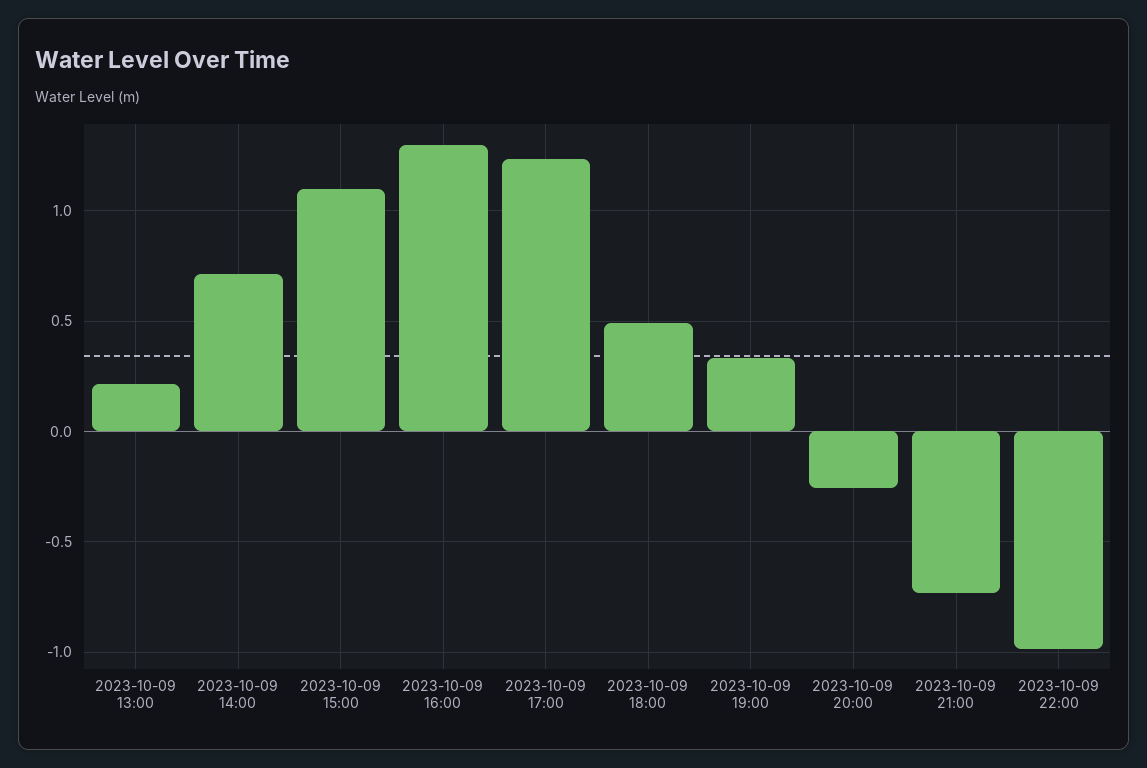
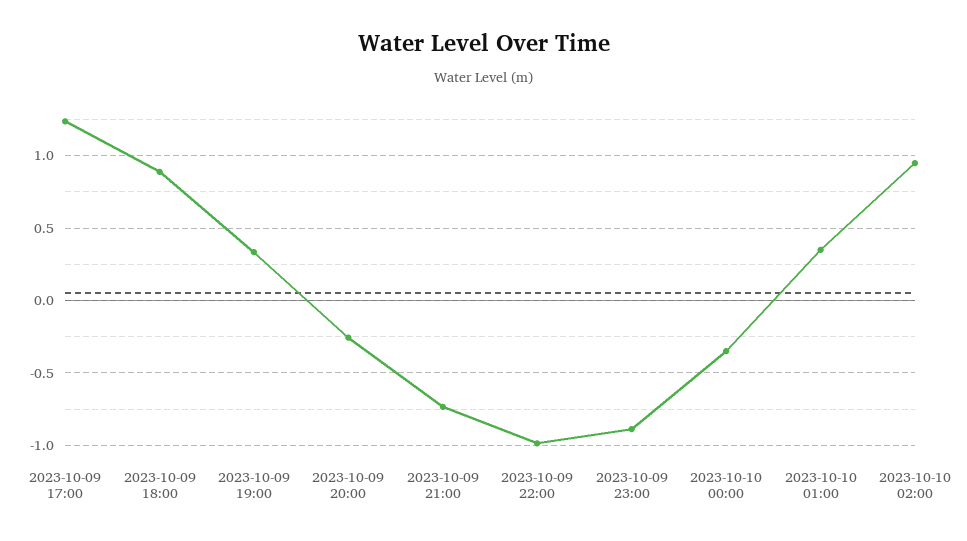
2023-10-09 13:00: 0.2 -> none
2023-10-09 14:00: 0.7 -> none
2023-10-09 15:00: 1.1 -> none
2023-10-09 16:00: 1.3 -> none
2023-10-09 18:00: 0.5 -> 0.9
2023-10-09 23:00: none -> -0.9
2023-10-10 00:00: none -> -0.35
2023-10-10 01:00: none -> 0.35
2023-10-10 02:00: none -> 0.95

